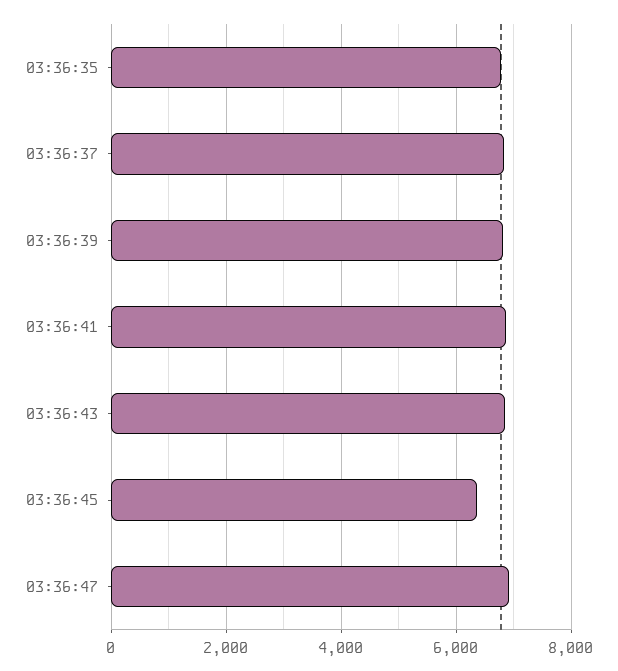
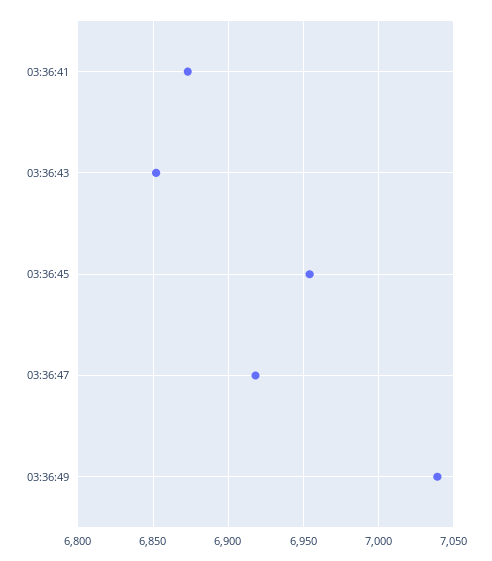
03:36:35: 6800 -> none
03:36:37: 6800 -> none
03:36:39: 6800 -> none
03:36:45: 6400 -> 6955
03:36:49: none -> 7040

